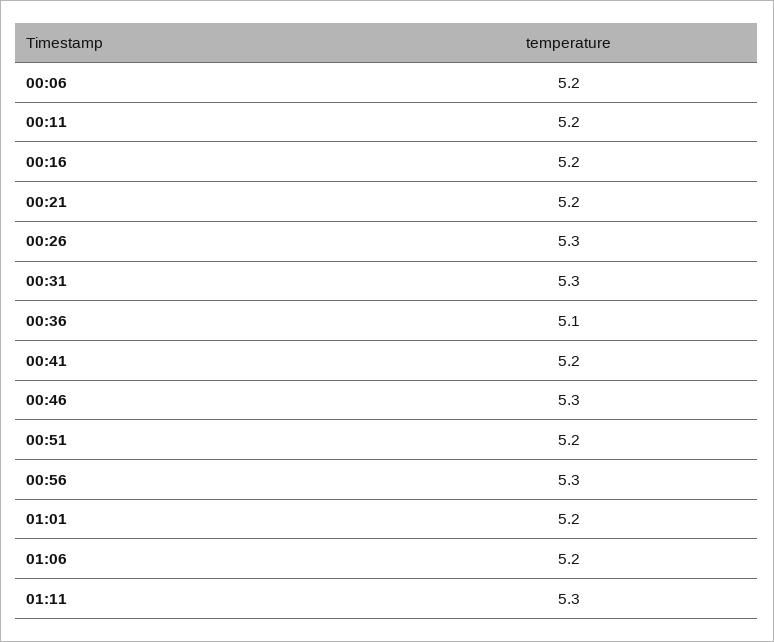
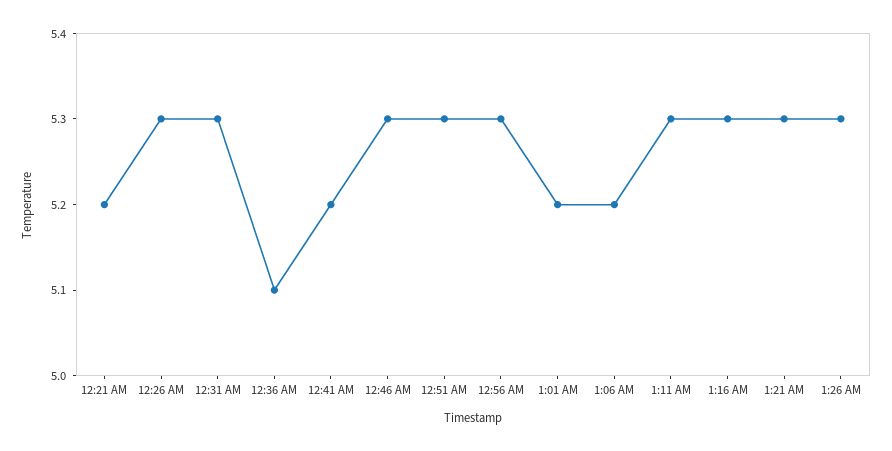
00:06: 5.2 -> none
00:11: 5.2 -> none
00:16: 5.2 -> none
00:51: 5.2 -> 5.3
1:16 AM: none -> 5.3
1:21 AM: none -> 5.3
1:26 AM: none -> 5.3

